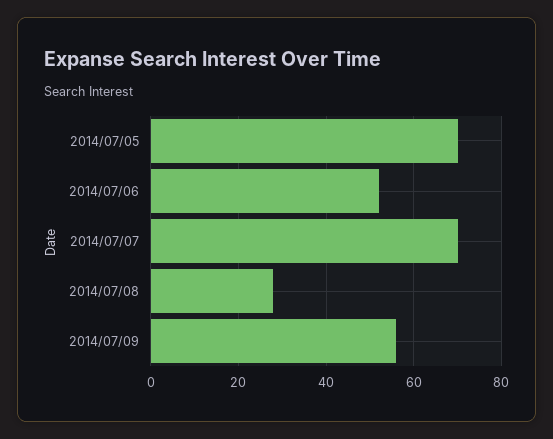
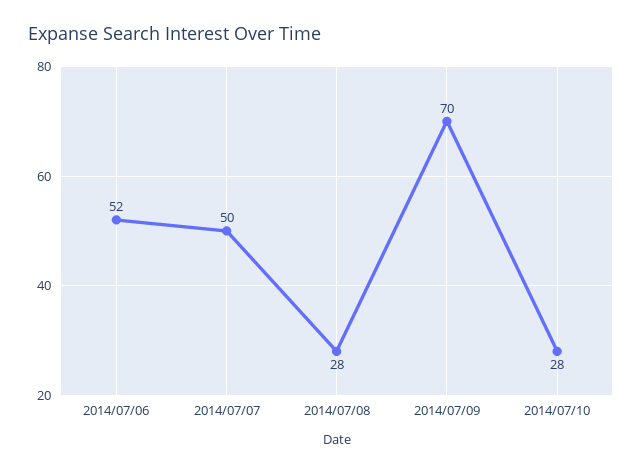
2014/07/05: 70 -> none
2014/07/07: 70 -> 50
2014/07/09: 55 -> 70
2014/07/10: none -> 28

